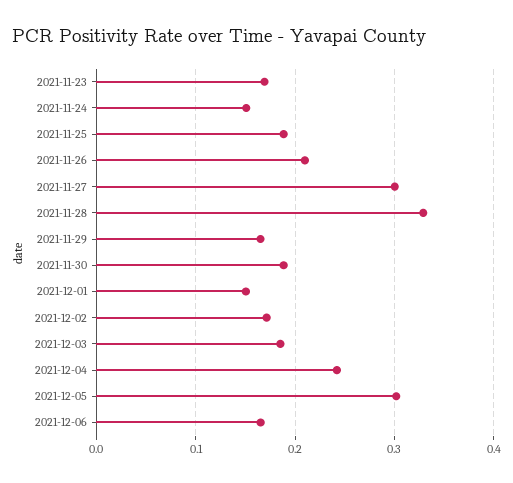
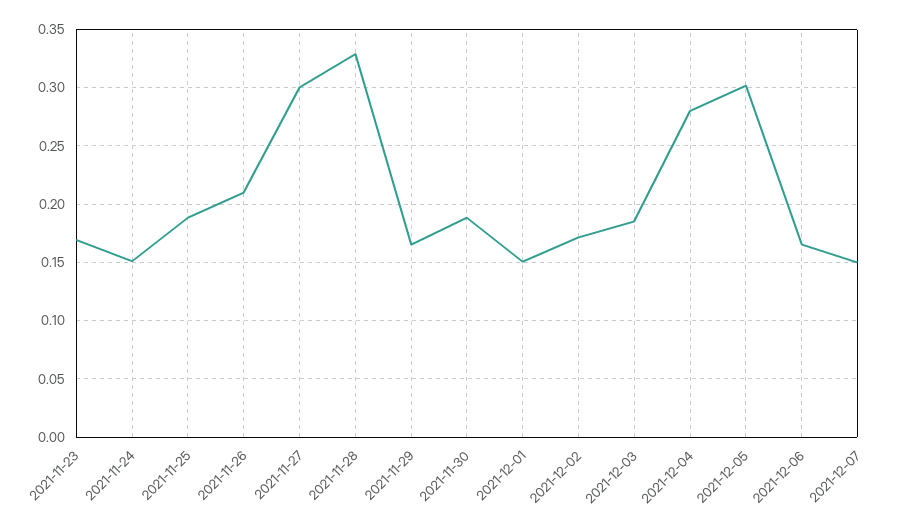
2021-12-04: 0.24 -> 0.28
2021-12-07: none -> 0.15

